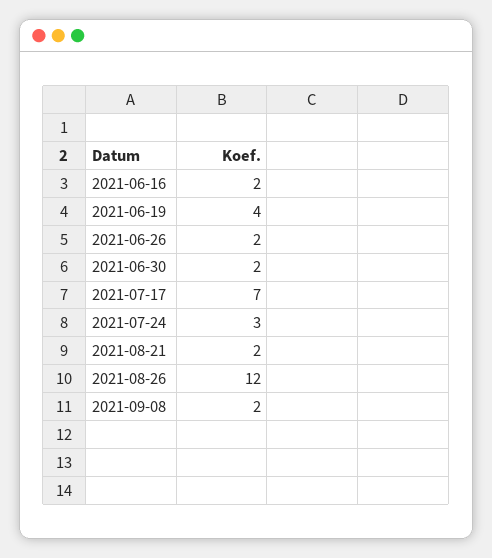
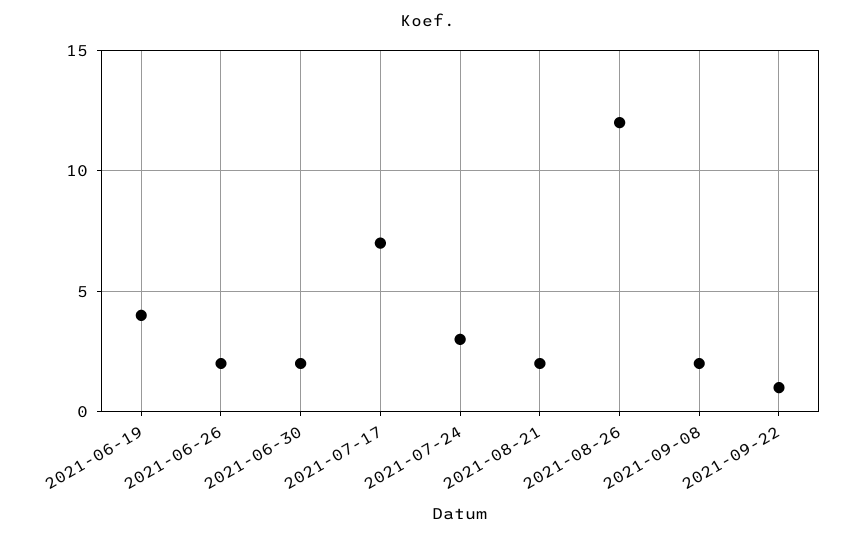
2021-06-16: 2 -> none
2021-09-22: none -> 1

